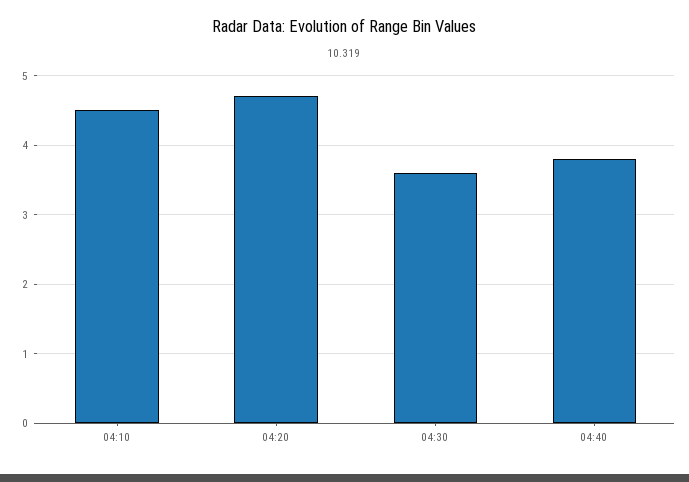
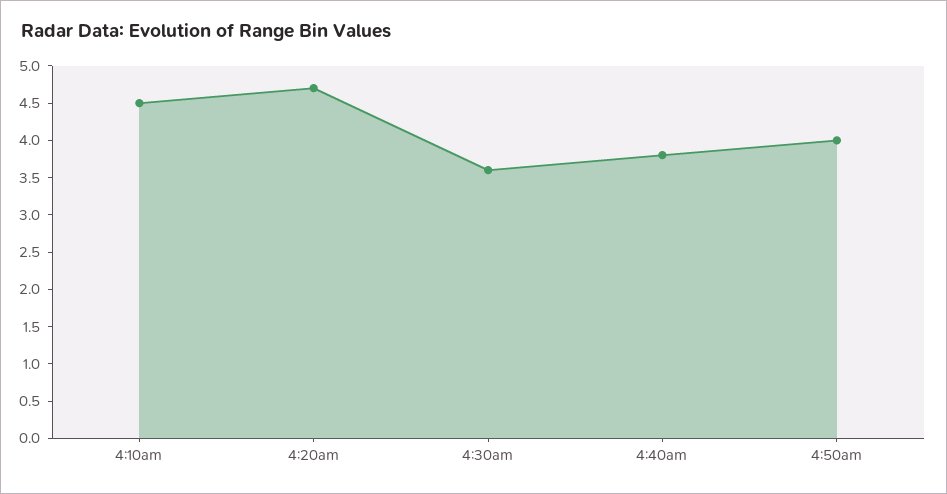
4:50am: none -> 4

